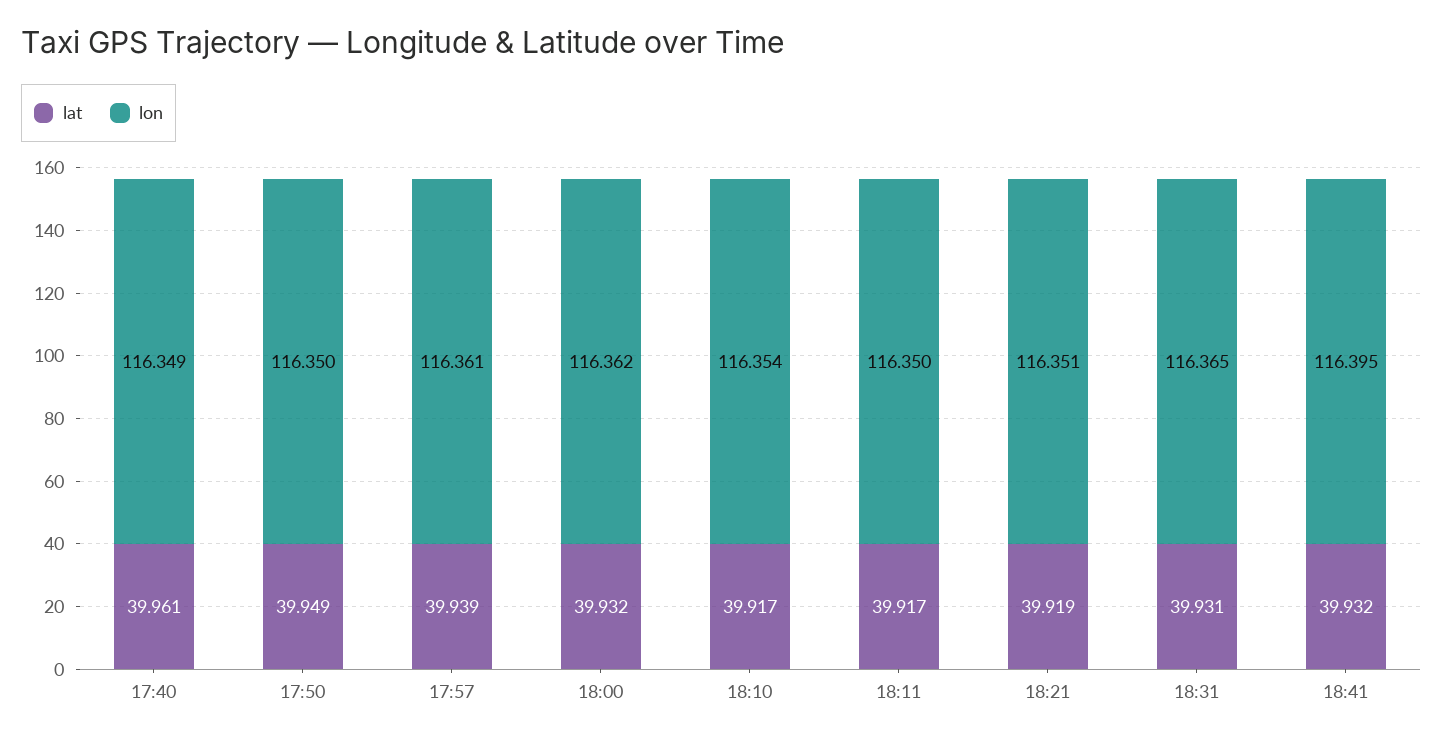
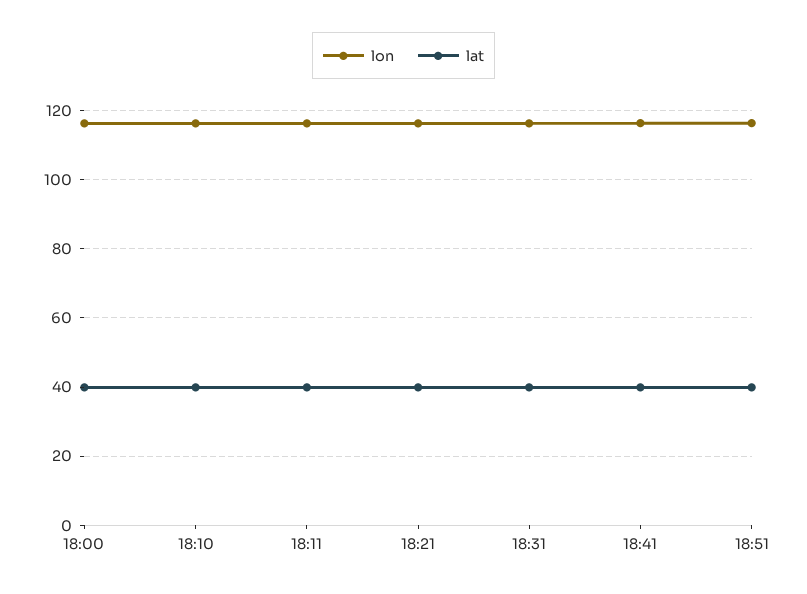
lat, 17:40: 39.961 -> none
lon, 17:40: 116.349 -> none
lat, 17:50: 39.949 -> none
lon, 17:50: 116.35 -> none
lat, 17:57: 39.939 -> none
lon, 17:57: 116.361 -> none
lon, 18:51: none -> 116
lat, 18:51: none -> 40

